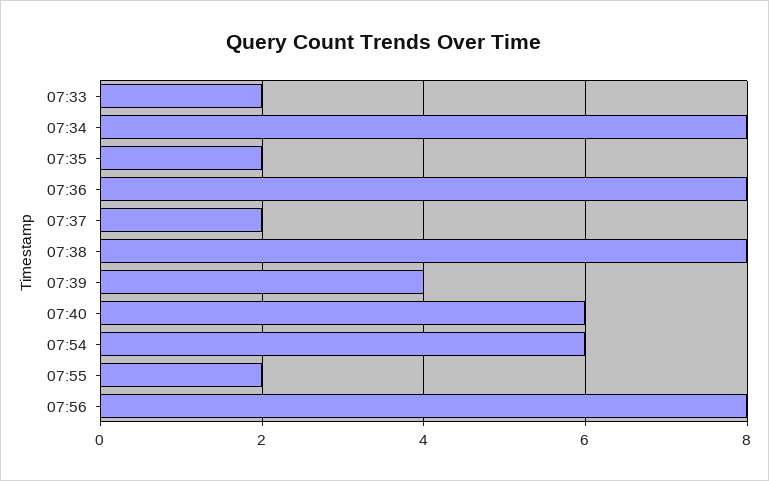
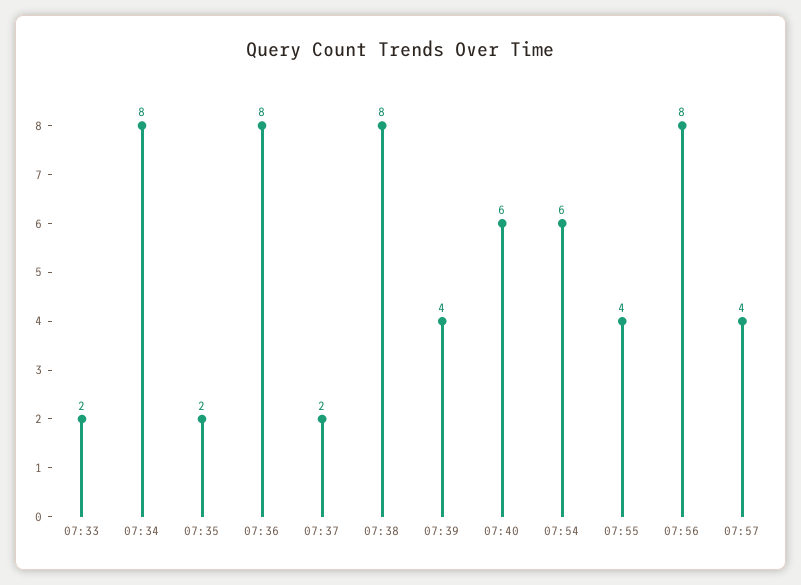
07:55: 2 -> 4
07:57: none -> 4

